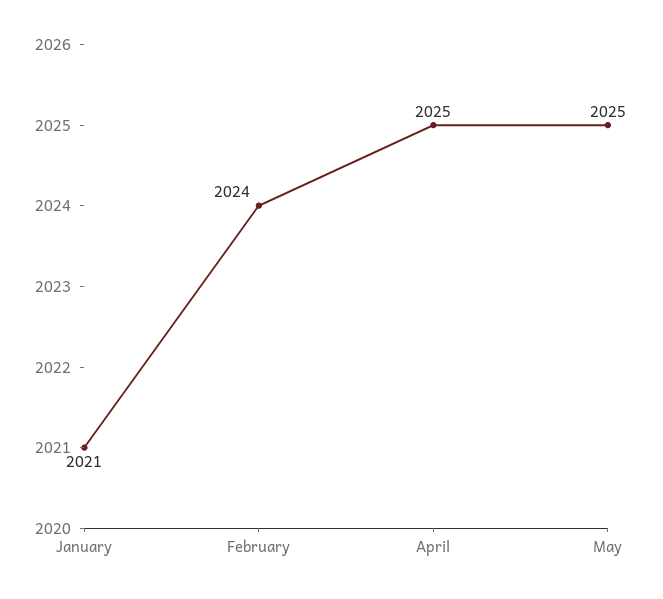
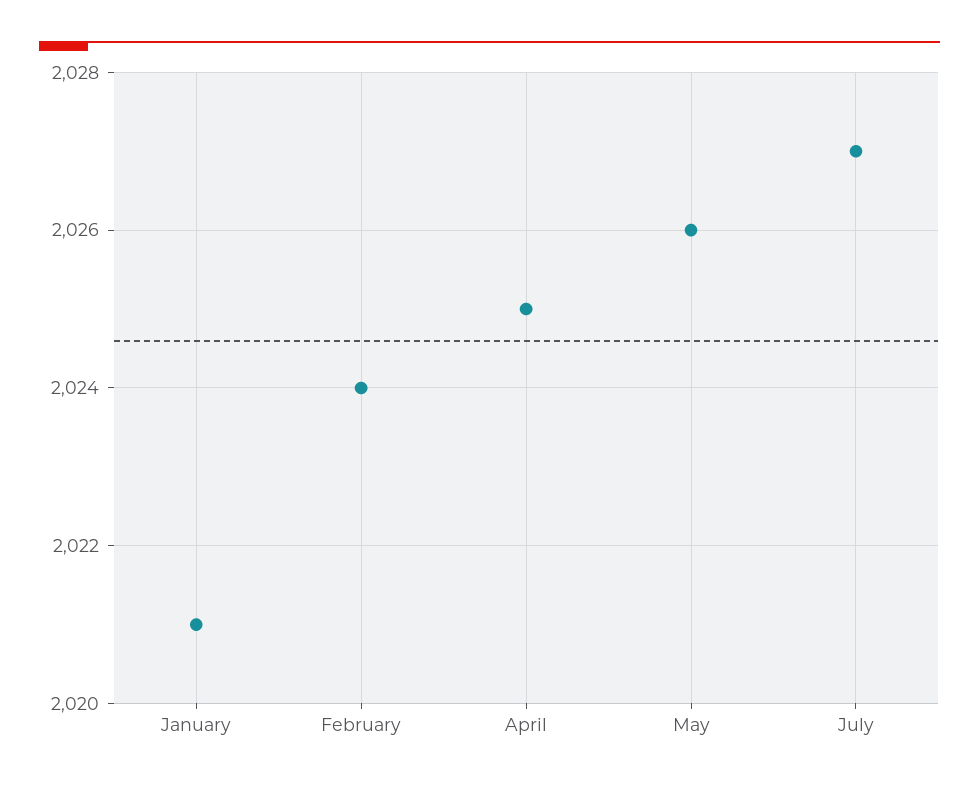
May: 2025 -> 2026
July: none -> 2027

